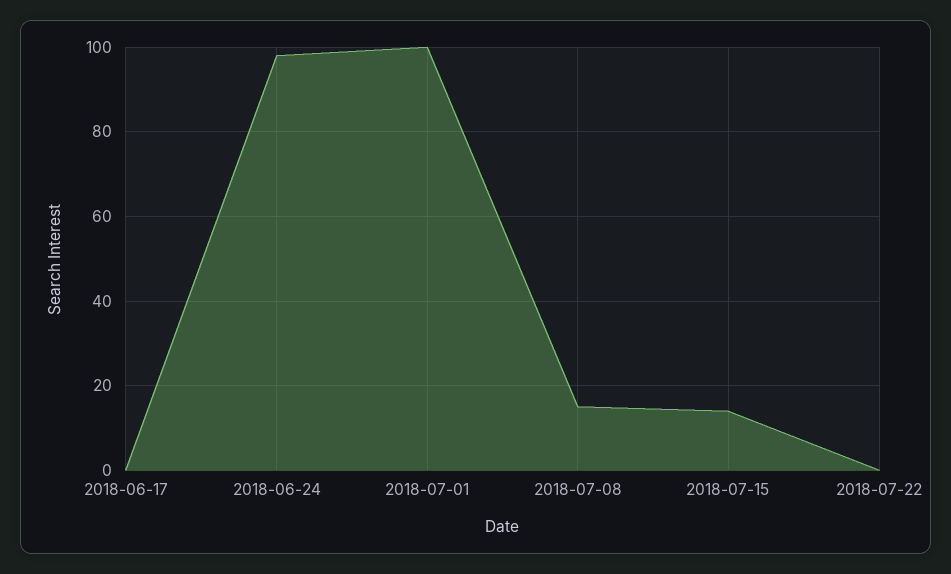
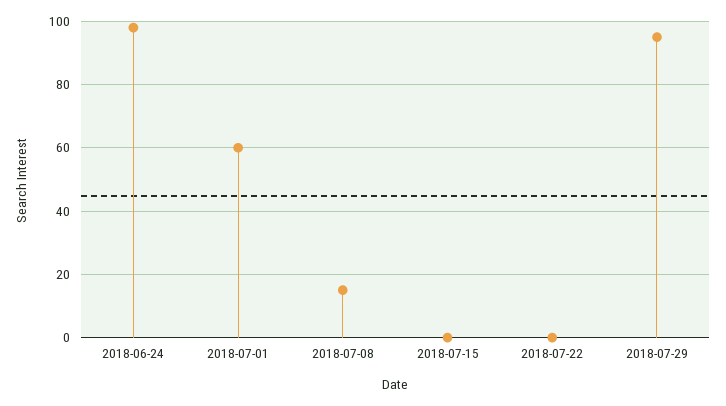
2018-06-17: 0 -> none
2018-07-01: 100 -> 60
2018-07-15: 15 -> 0
2018-07-29: none -> 95

